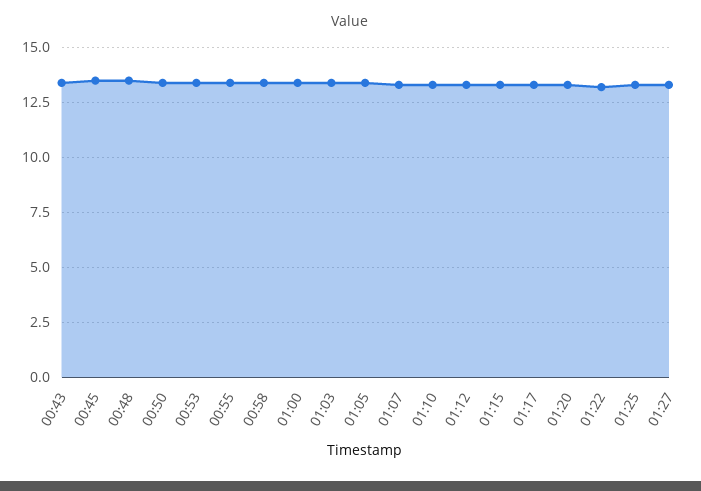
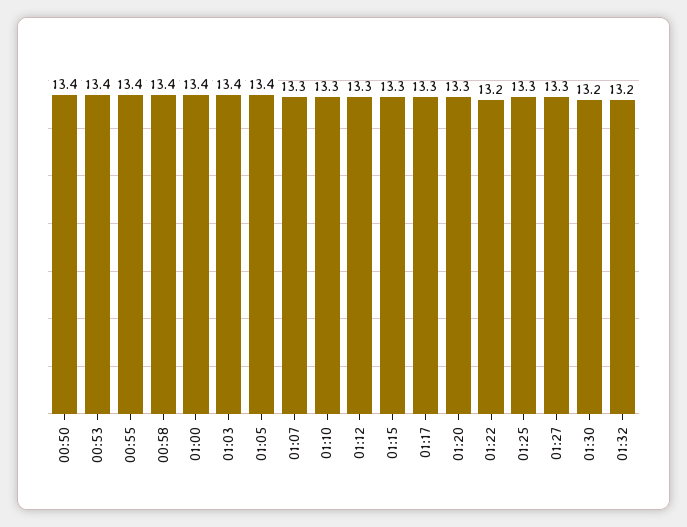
00:43: 13.5 -> none
00:45: 13.5 -> none
00:48: 13.5 -> none
01:30: none -> 13.2
01:32: none -> 13.2

